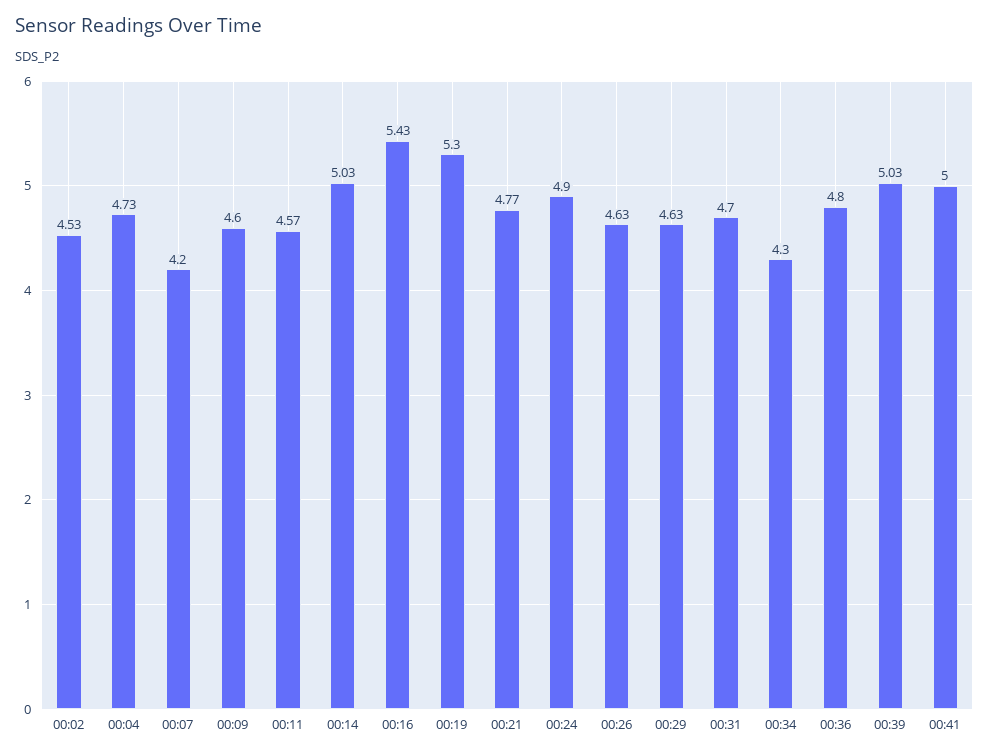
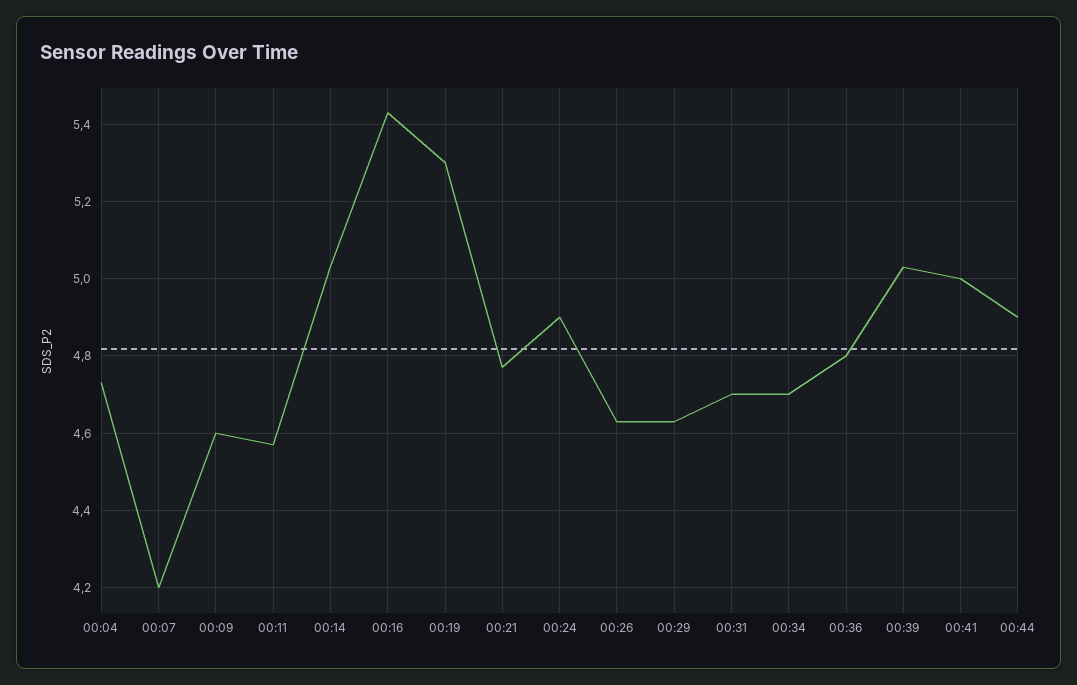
00:02: 4.53 -> none
00:34: 4.3 -> 4.7
00:44: none -> 4.9

